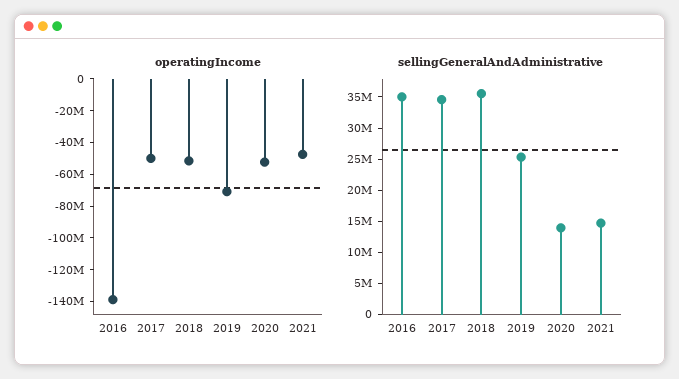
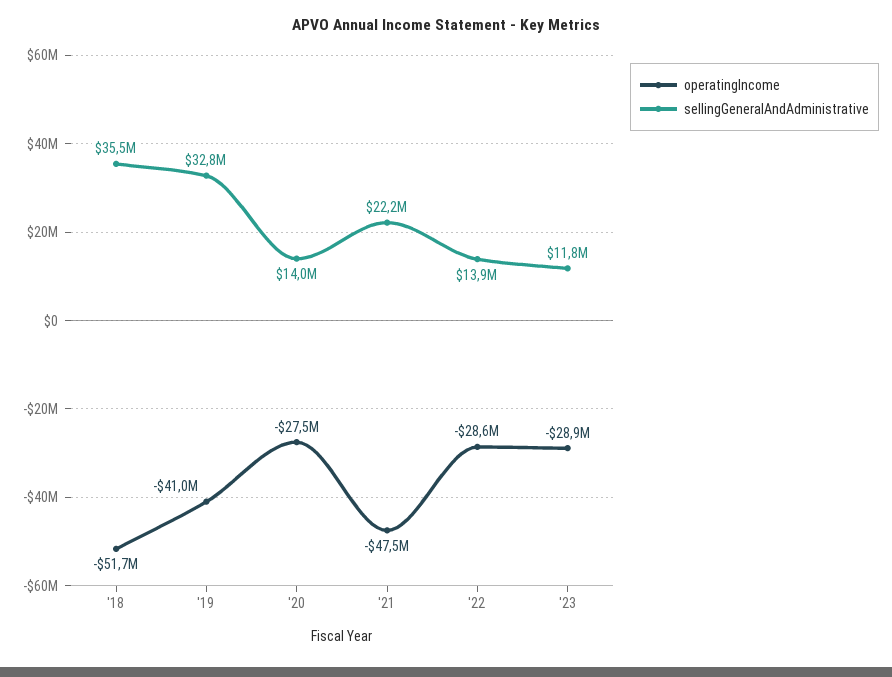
operatingIncome, 2016: -140000000 -> none
operatingIncome, 2017: -50000000 -> none
operatingIncome, 2019: -70000000 -> -41000000
operatingIncome, 2020: -50000000 -> -27500000
sellingGeneralAndAdministrative, 2016: 35000000 -> none
sellingGeneralAndAdministrative, 2017: 35000000 -> none
sellingGeneralAndAdministrative, 2019: 25000000 -> 32800000
sellingGeneralAndAdministrative, 2021: 15000000 -> 22200000
operatingIncome, '22: none -> -28600000
sellingGeneralAndAdministrative, '22: none -> 13900000
operatingIncome, '23: none -> -28900000
sellingGeneralAndAdministrative, '23: none -> 11800000

